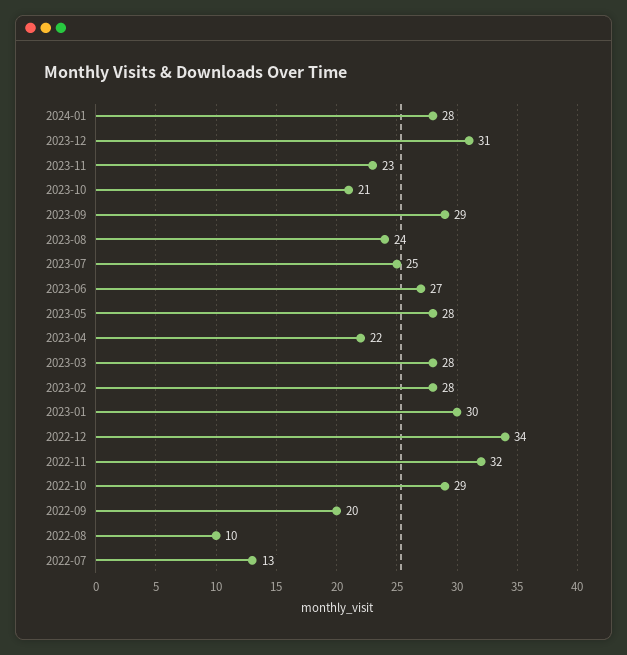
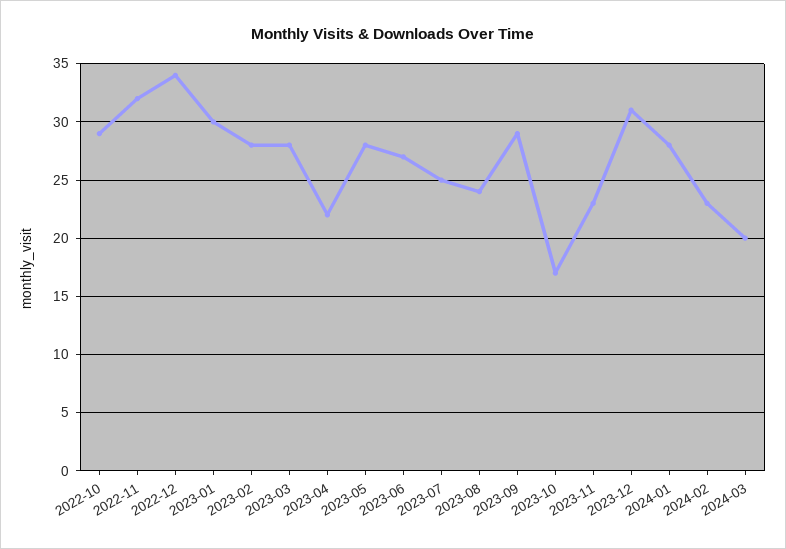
2023-10: 21 -> 17
2022-09: 20 -> none
2022-08: 10 -> none
2022-07: 13 -> none
2024-02: none -> 23
2024-03: none -> 20

